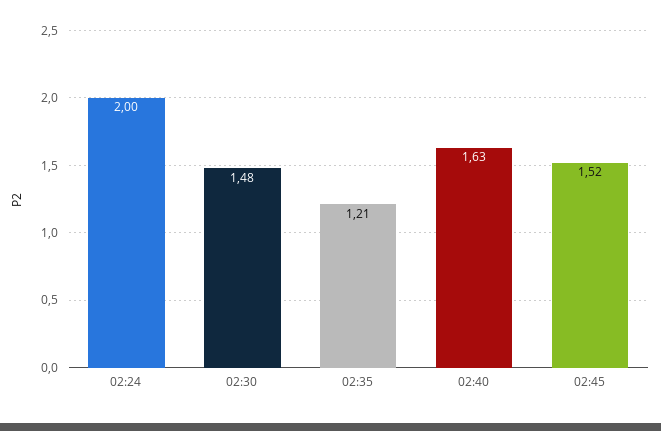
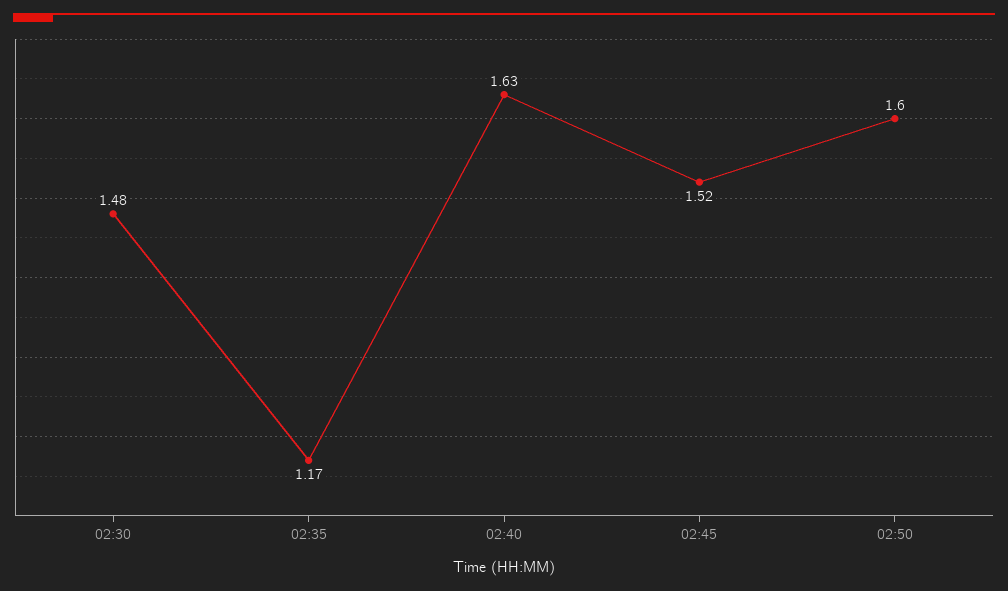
02:24: 2 -> none
02:35: 1.21 -> 1.17
02:50: none -> 1.6

